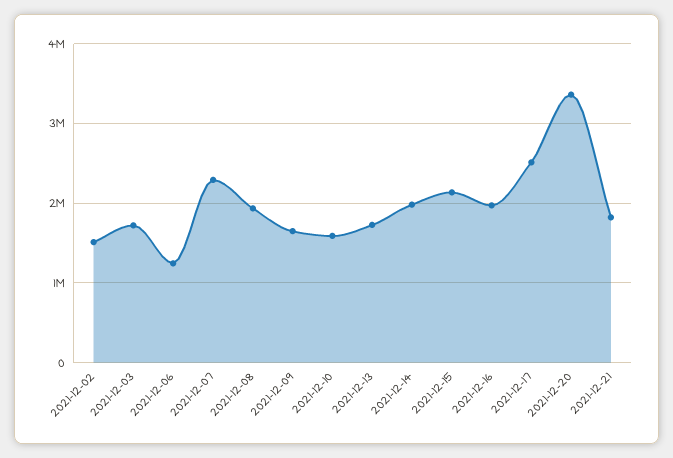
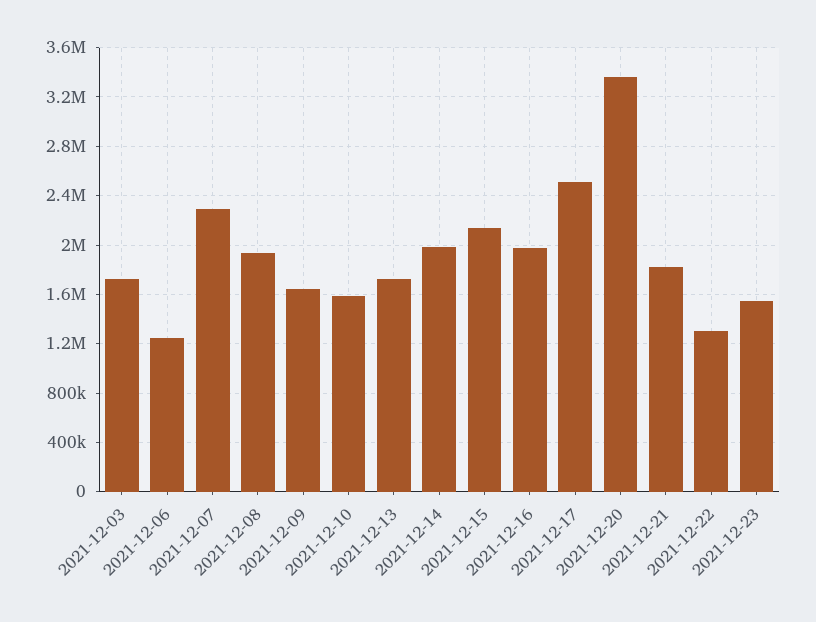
2021-12-02: 1500000 -> none
2021-12-22: none -> 1300000
2021-12-23: none -> 1550000

